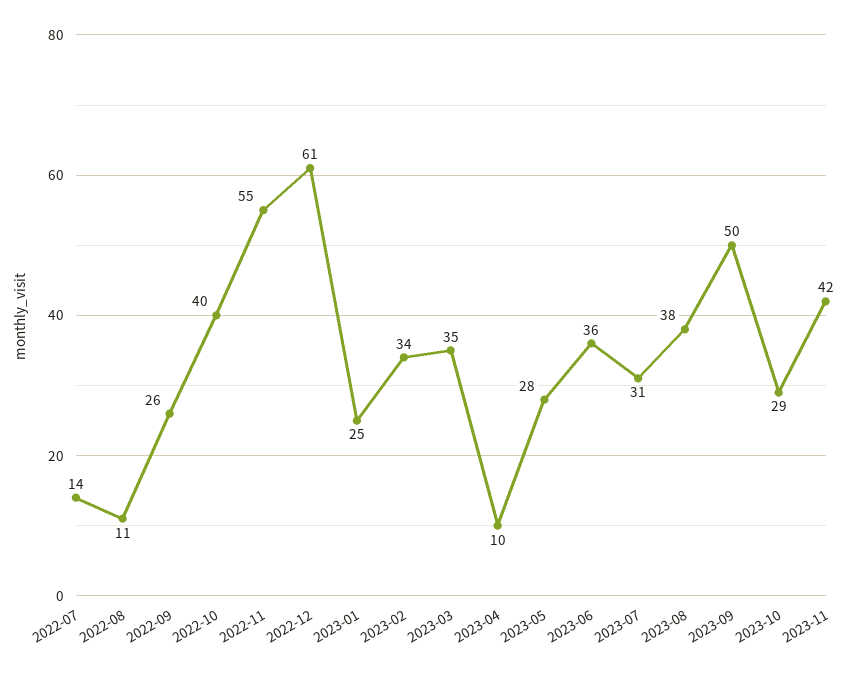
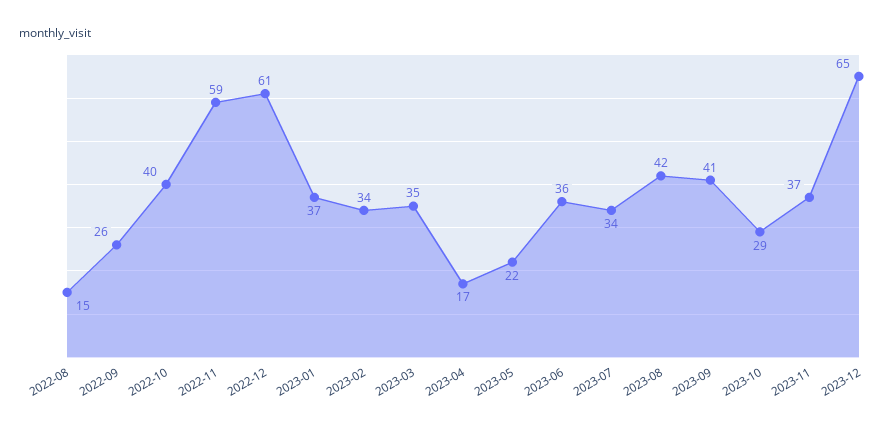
2022-07: 14 -> none
2022-08: 11 -> 15
2022-11: 55 -> 59
2023-01: 25 -> 37
2023-04: 10 -> 17
2023-05: 28 -> 22
2023-07: 31 -> 34
2023-08: 38 -> 42
2023-09: 50 -> 41
2023-11: 42 -> 37
2023-12: none -> 65

